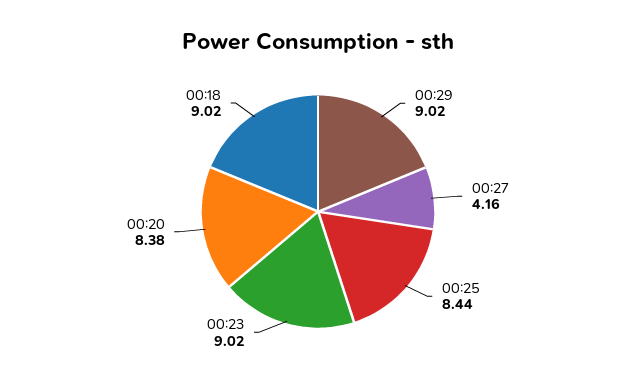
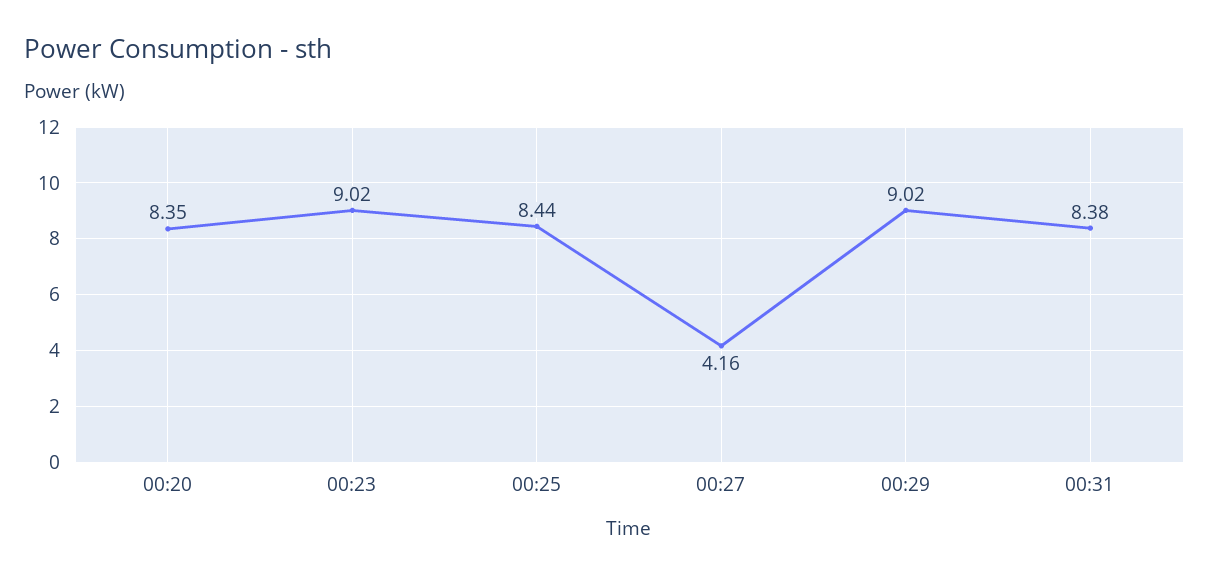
00:20: 8.38 -> 8.35
00:18: 9.02 -> none
00:31: none -> 8.38

